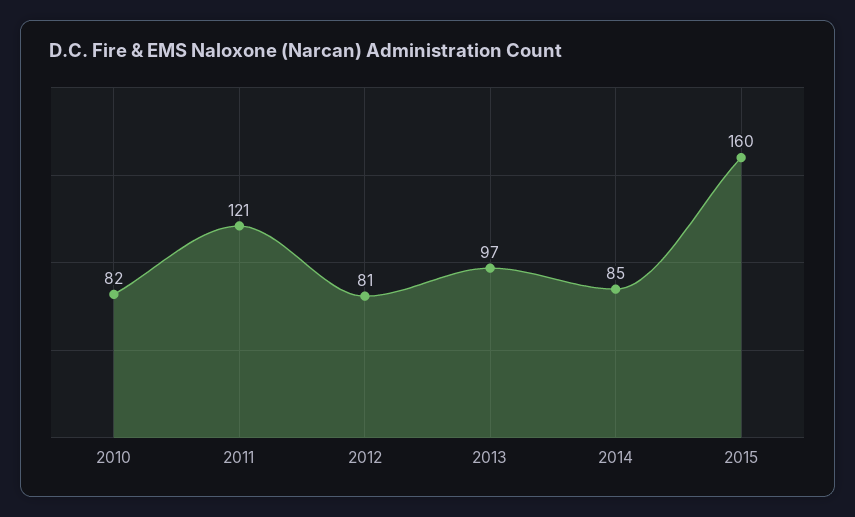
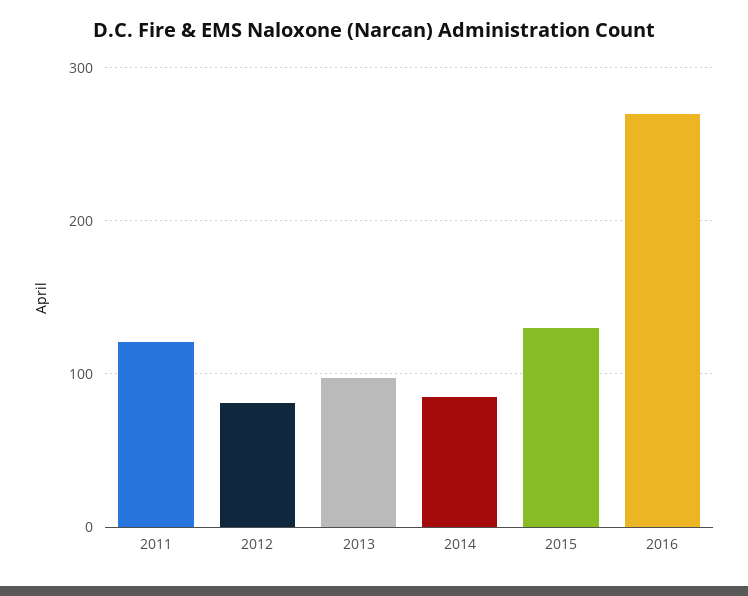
2010: 82 -> none
2015: 160 -> 130
2016: none -> 270

